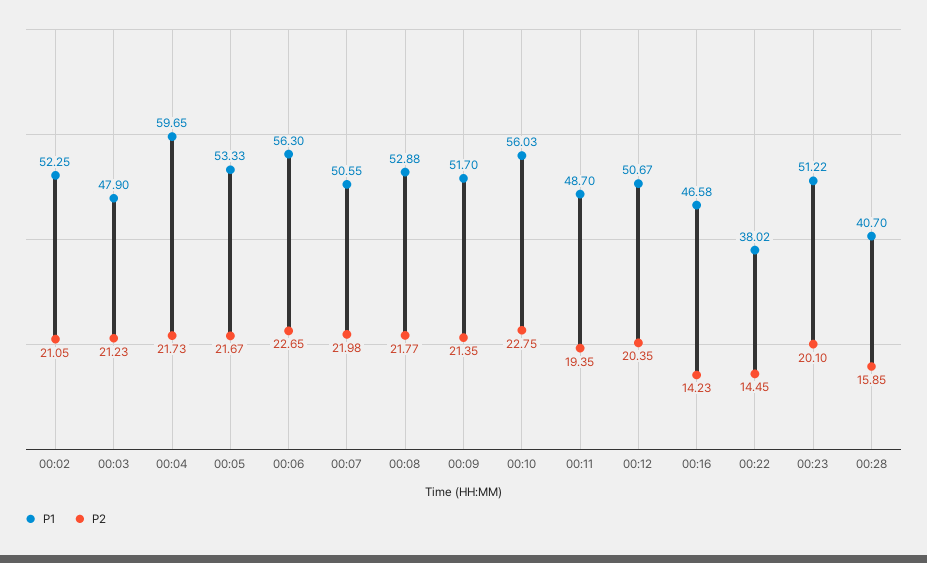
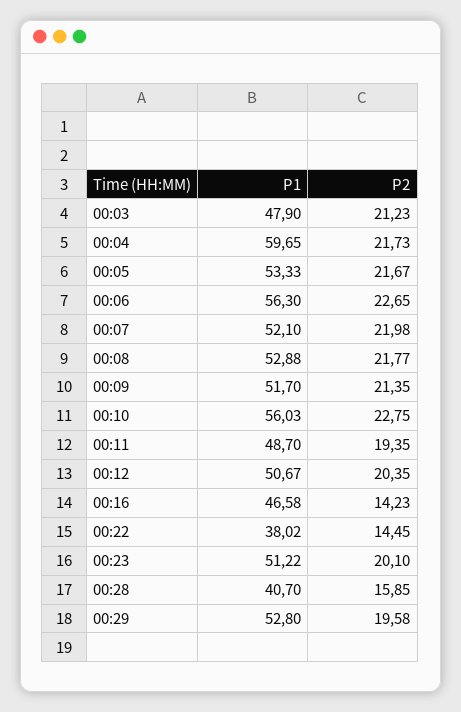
P1, 00:02: 52.25 -> none
P2, 00:02: 21.05 -> none
P1, 00:07: 50.55 -> 52.1
P1, 00:29: none -> 52.8
P2, 00:29: none -> 19.58

